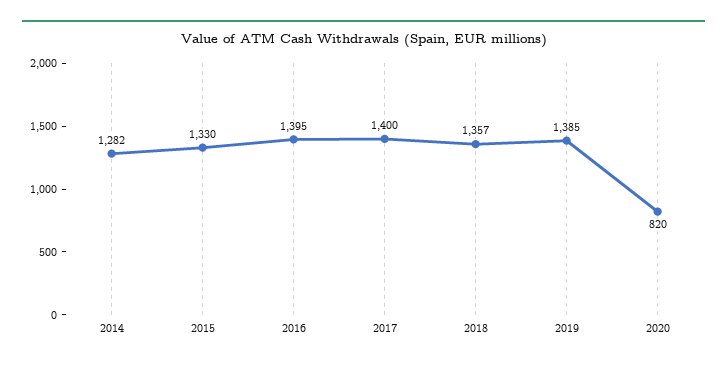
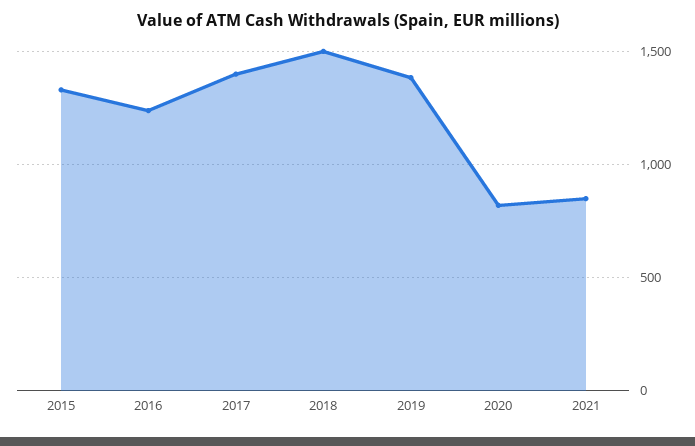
2014: 1282 -> none
2016: 1395 -> 1250
2018: 1357 -> 1500
2021: none -> 850

